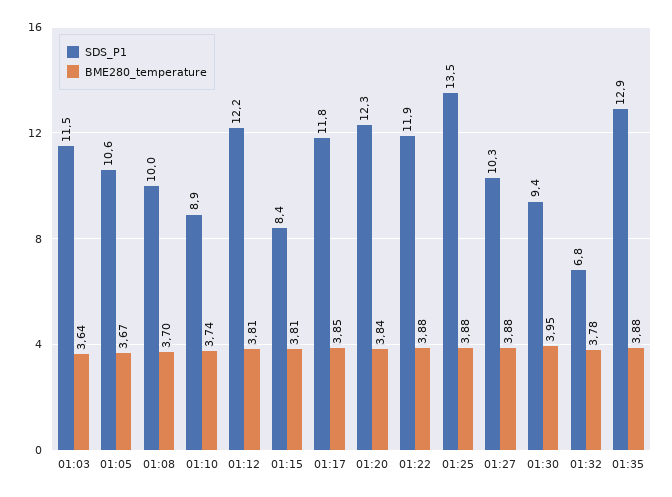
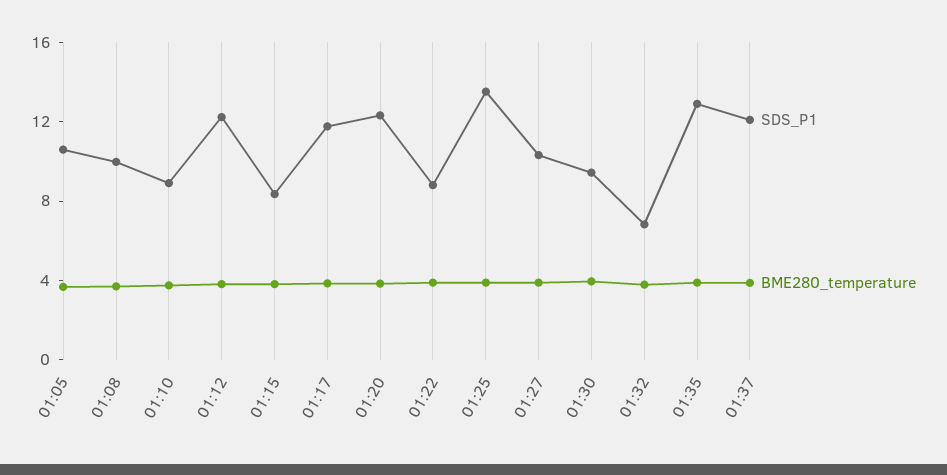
SDS_P1, 01:03: 11.5 -> none
BME280_temperature, 01:03: 3.64 -> none
SDS_P1, 01:22: 11.9 -> 9
SDS_P1, 01:37: none -> 12
BME280_temperature, 01:37: none -> 4

